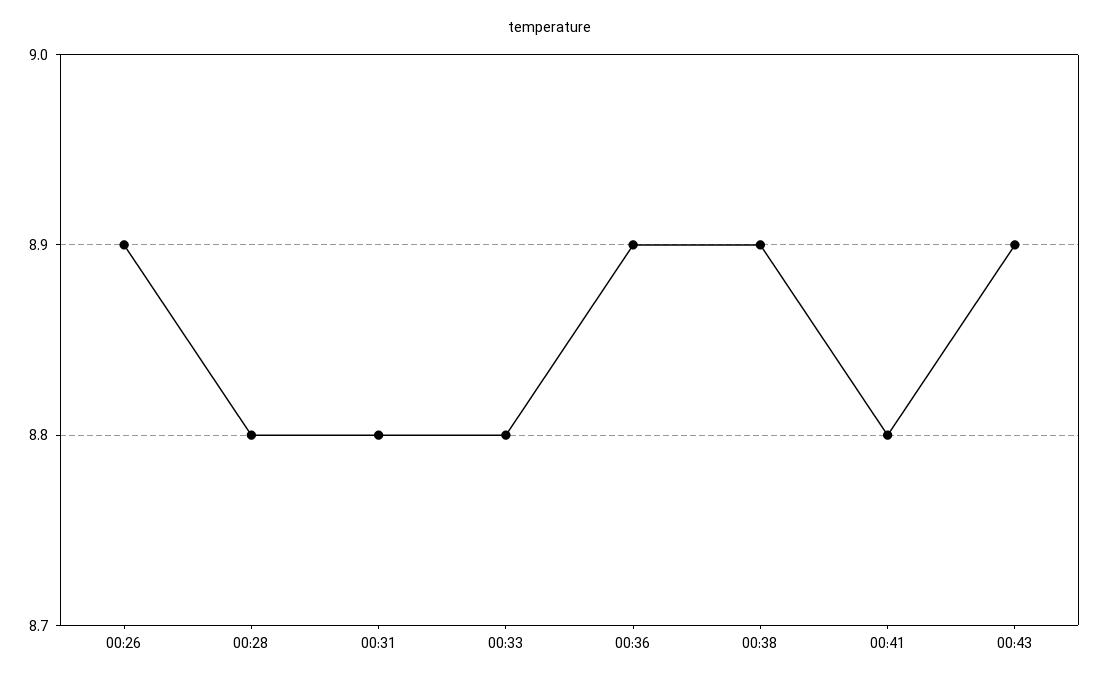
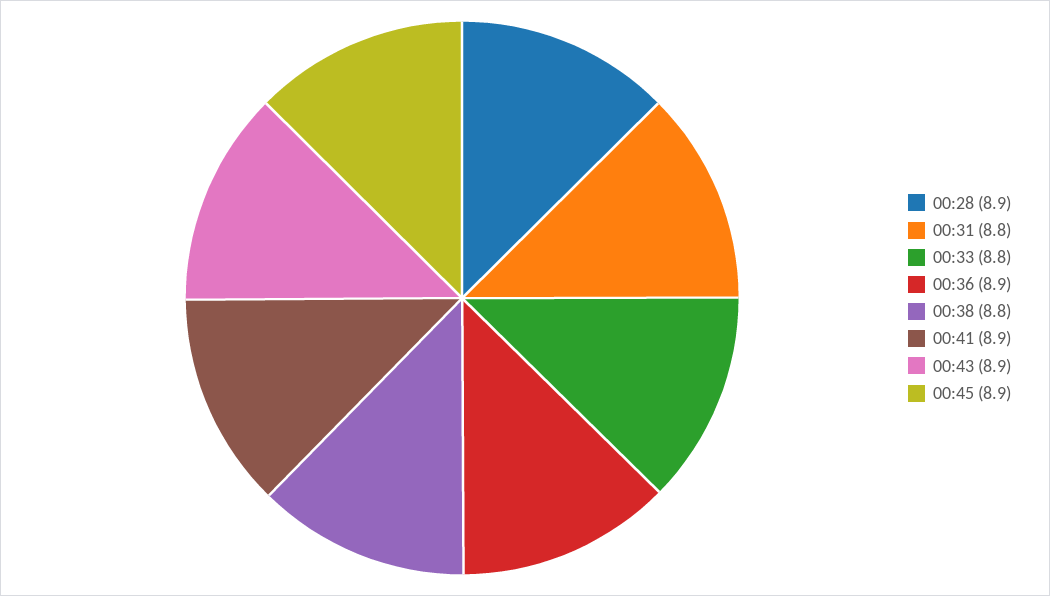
00:26: 8.9 -> none
00:28: 8.8 -> 8.9
00:38: 8.9 -> 8.8
00:41: 8.8 -> 8.9
00:45: none -> 8.9

